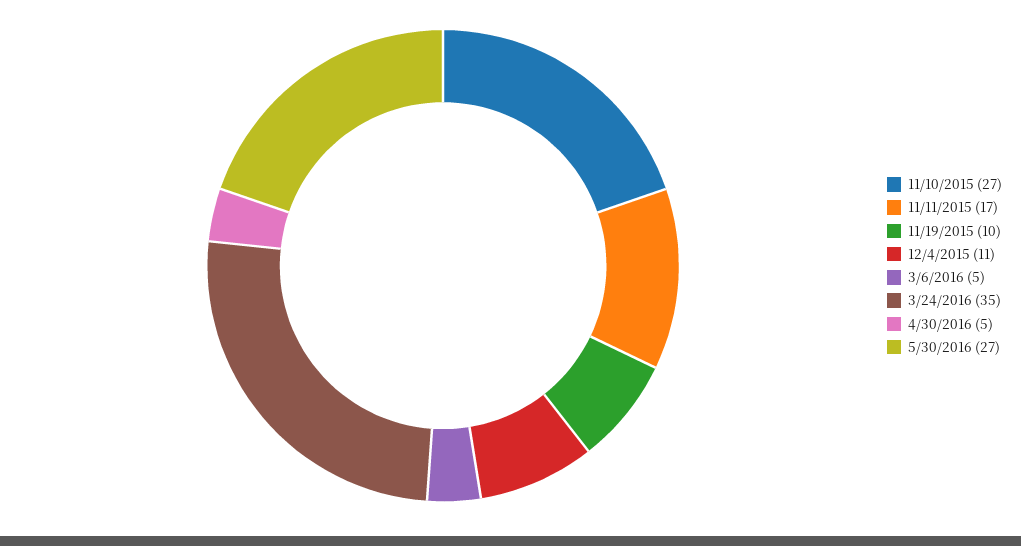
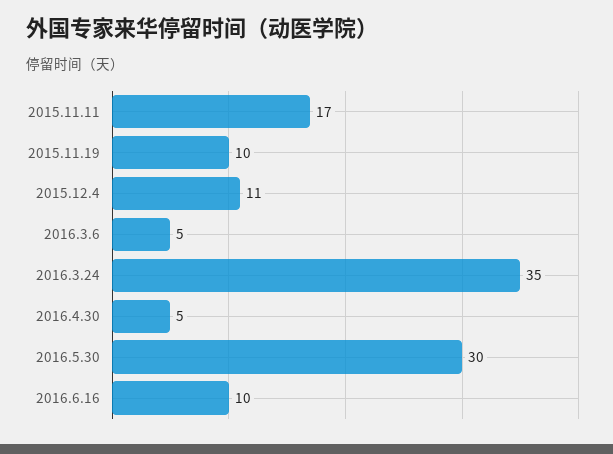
11/10/2015: 27 -> none
5/30/2016: 27 -> 30
2016.6.16: none -> 10

